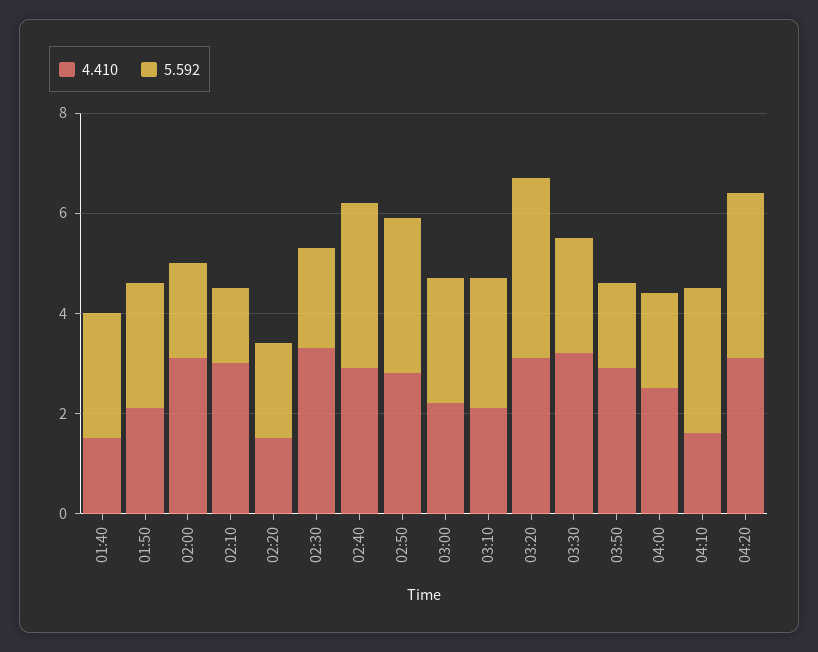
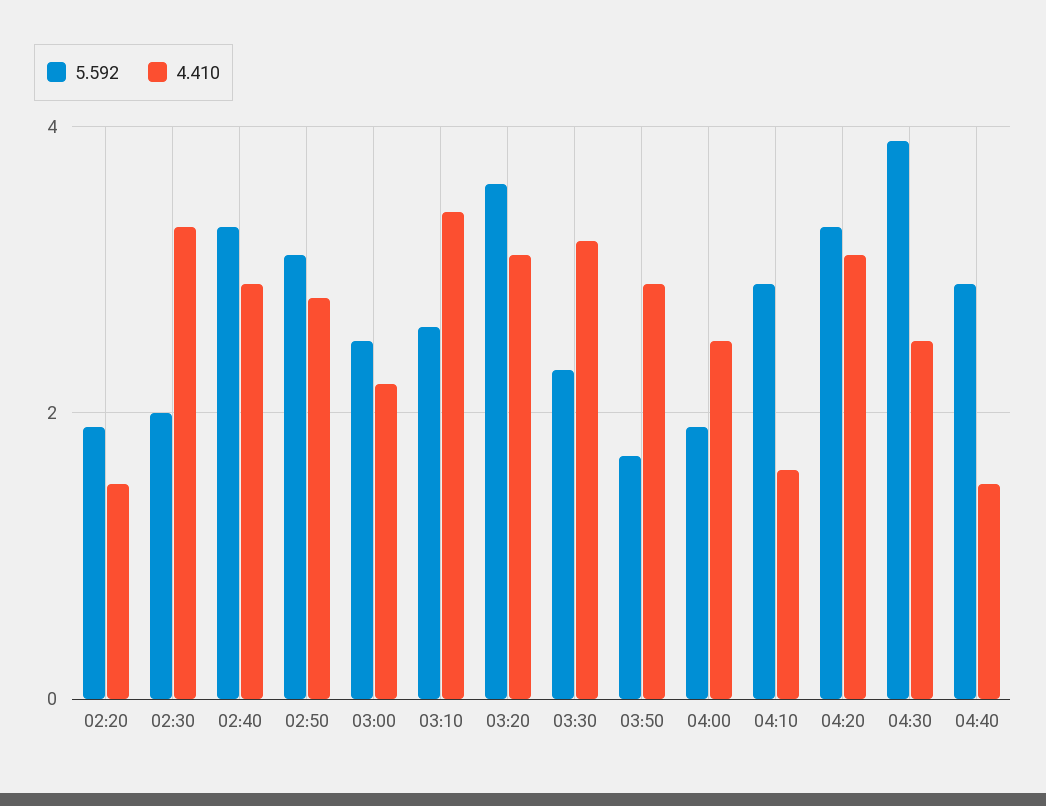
4.410, 01:40: 1.5 -> none
5.592, 01:40: 2.5 -> none
4.410, 01:50: 2 -> none
5.592, 01:50: 2.5 -> none
4.410, 02:00: 3 -> none
5.592, 02:00: 2 -> none
4.410, 02:10: 3 -> none
5.592, 02:10: 1.5 -> none
4.410, 03:10: 2 -> 3.5
5.592, 04:30: none -> 4
4.410, 04:30: none -> 2.5
5.592, 04:40: none -> 3
4.410, 04:40: none -> 1.5

